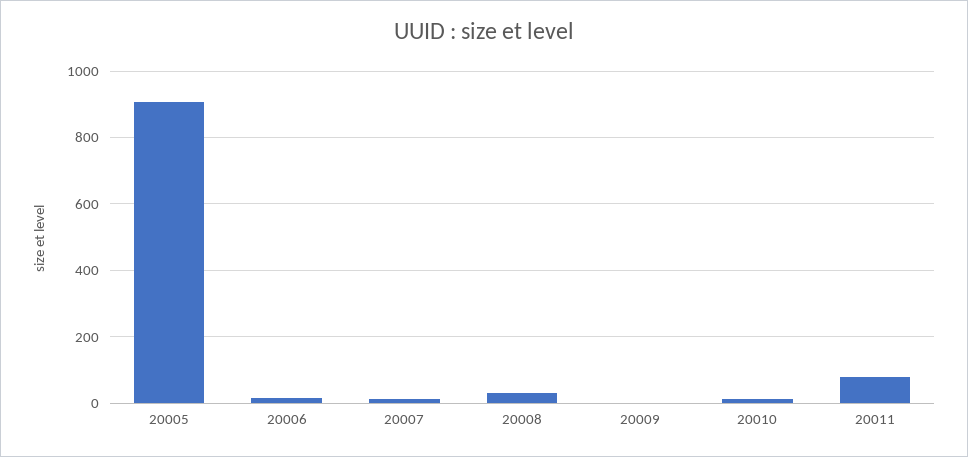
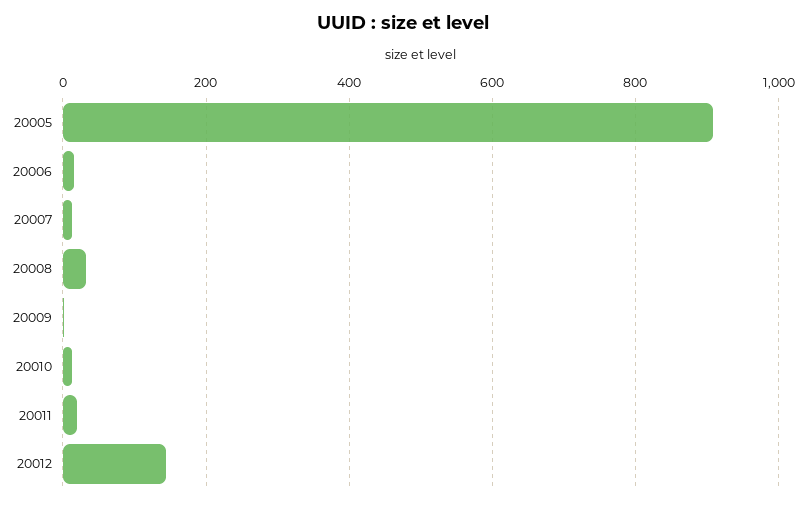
20011: 80 -> 20
20012: none -> 140

